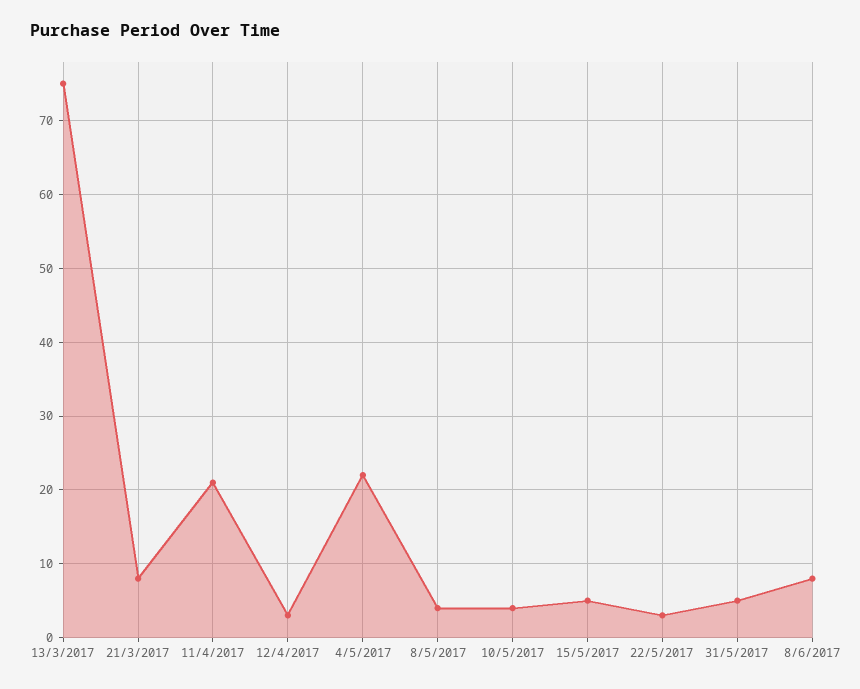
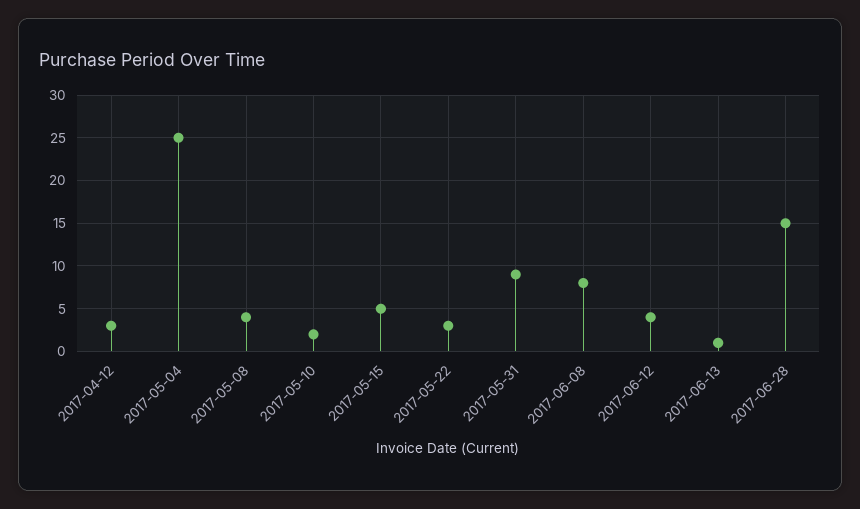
13/3/2017: 75 -> none
21/3/2017: 8 -> none
11/4/2017: 21 -> none
4/5/2017: 22 -> 25
10/5/2017: 4 -> 2
31/5/2017: 5 -> 9
2017-06-12: none -> 4
2017-06-13: none -> 1
2017-06-28: none -> 15

